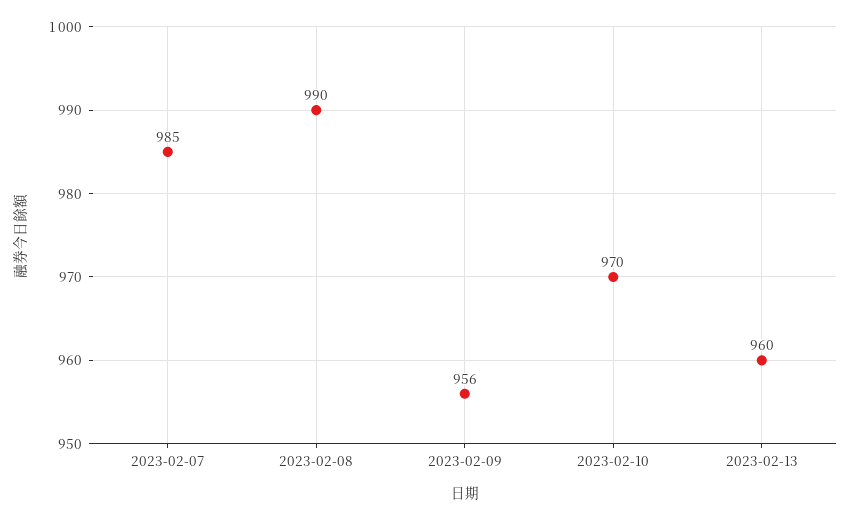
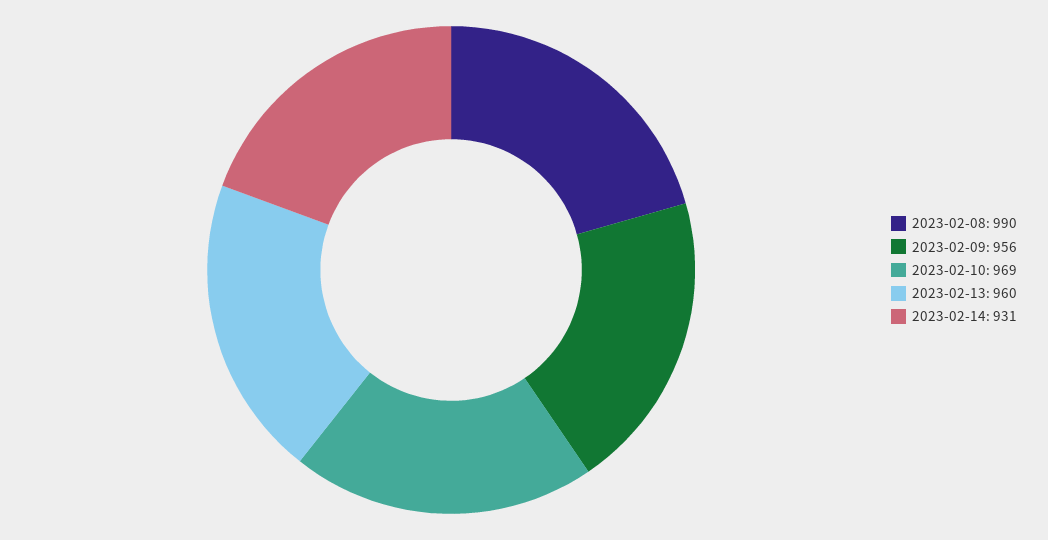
2023-02-07: 985 -> none
2023-02-10: 970 -> 969
2023-02-14: none -> 931

